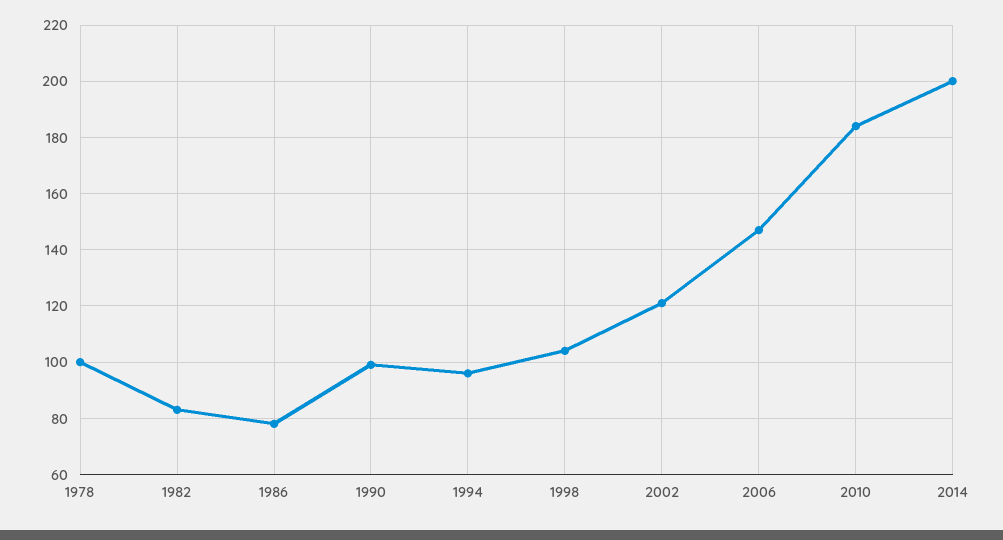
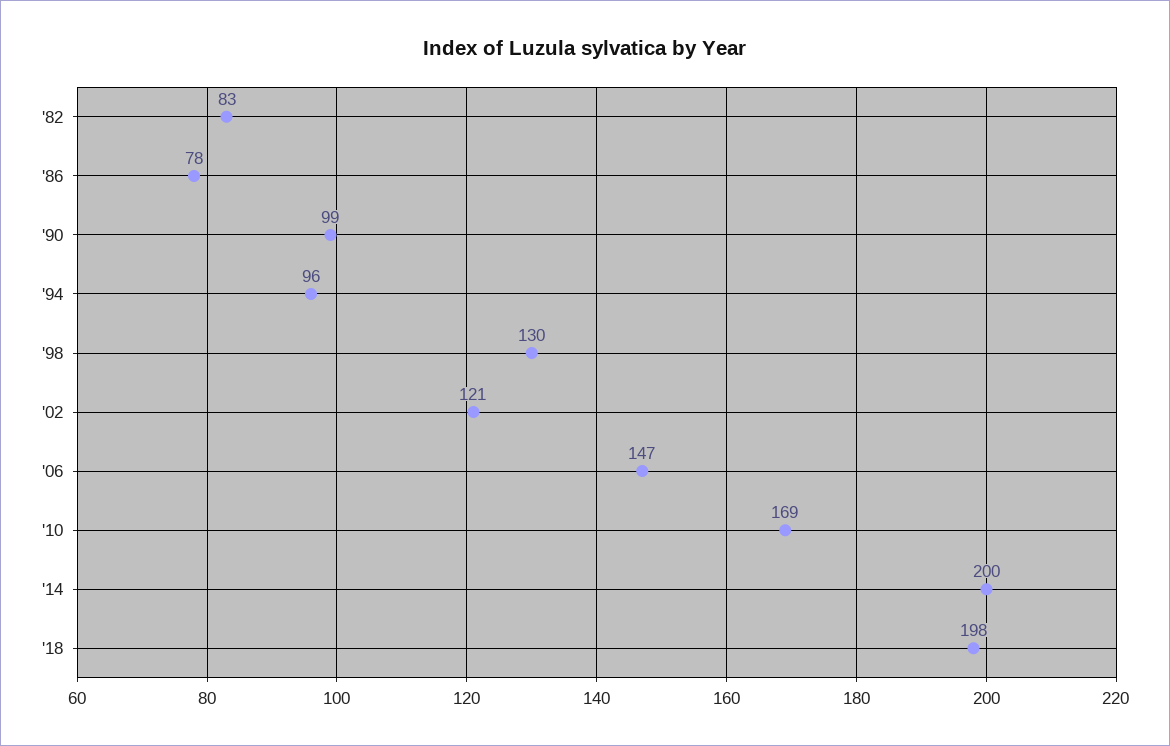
1978: 100 -> none
1998: 105 -> 130
2010: 185 -> 169
'18: none -> 198

